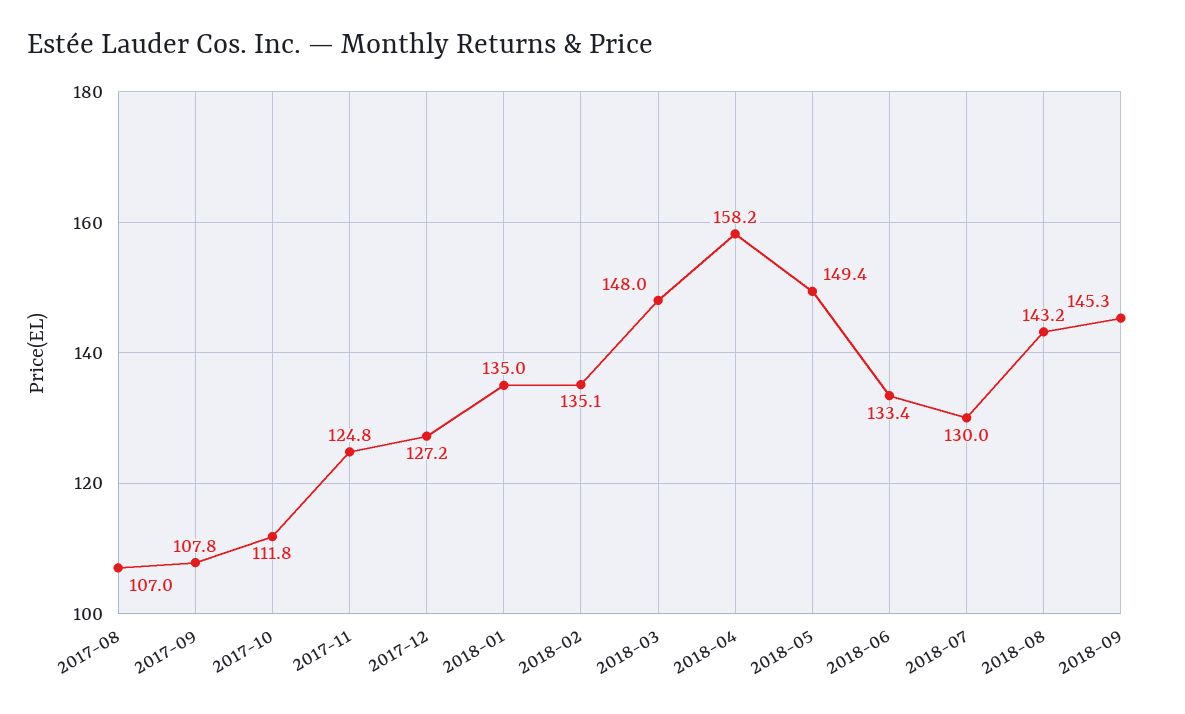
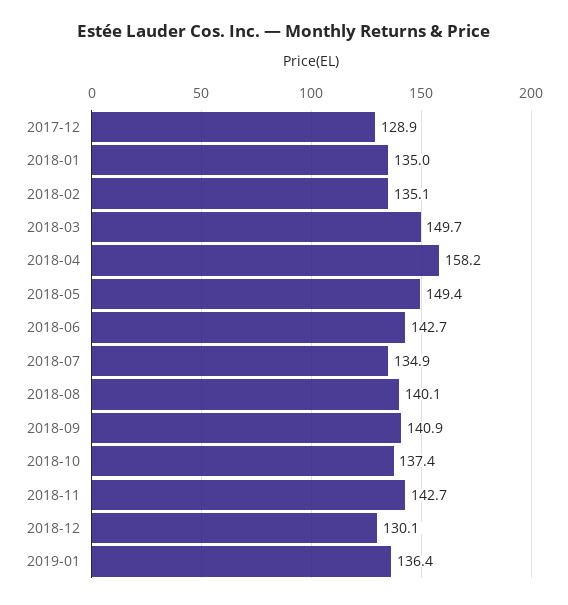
2017-08: 107 -> none
2017-09: 107.8 -> none
2017-10: 111.8 -> none
2017-11: 124.8 -> none
2017-12: 127.2 -> 128.9
2018-03: 148 -> 149.7
2018-06: 133.4 -> 142.7
2018-07: 130 -> 134.9
2018-08: 143.2 -> 140.1
2018-09: 145.3 -> 140.9
2018-10: none -> 137.4
2018-11: none -> 142.7
2018-12: none -> 130.1
2019-01: none -> 136.4

